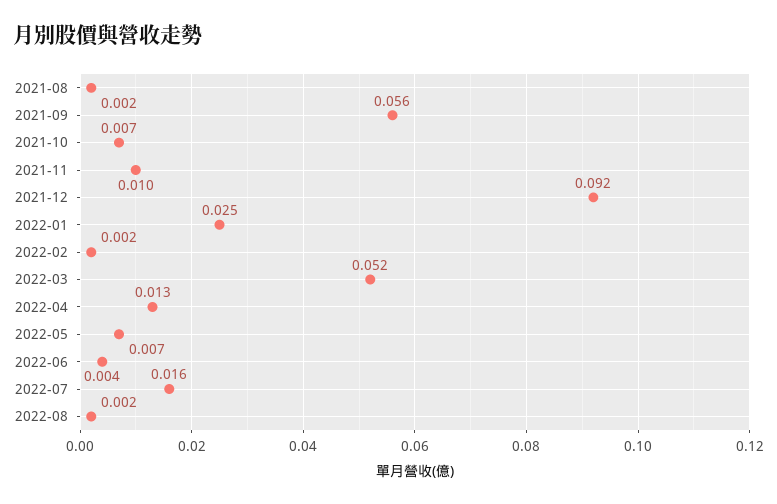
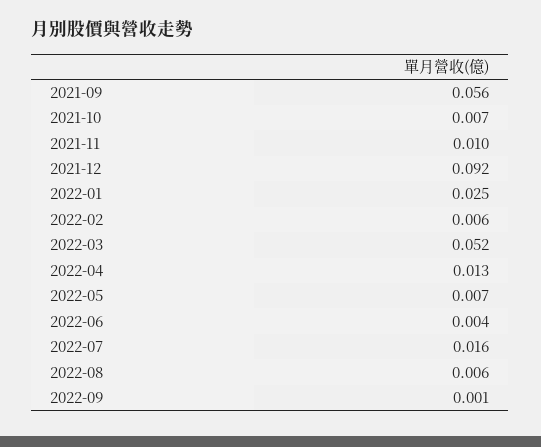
2021-08: 0.002 -> none
2022-02: 0.002 -> 0.006
2022-08: 0.002 -> 0.006
2022-09: none -> 0.001

